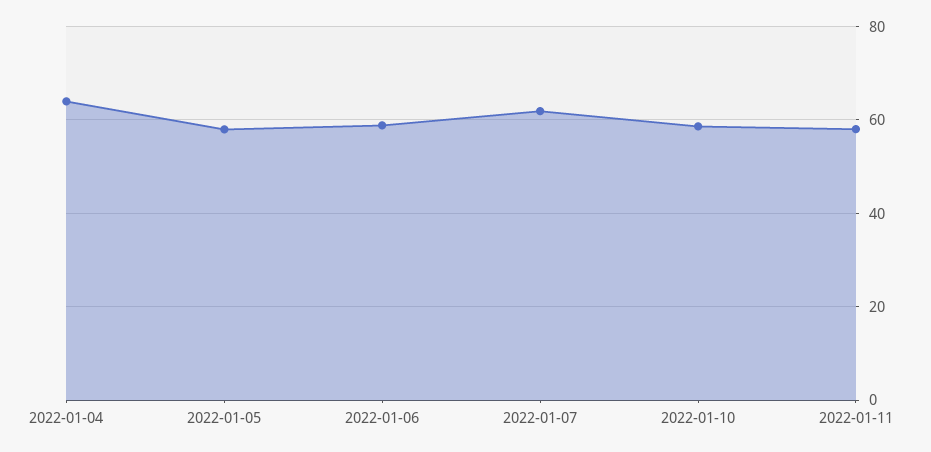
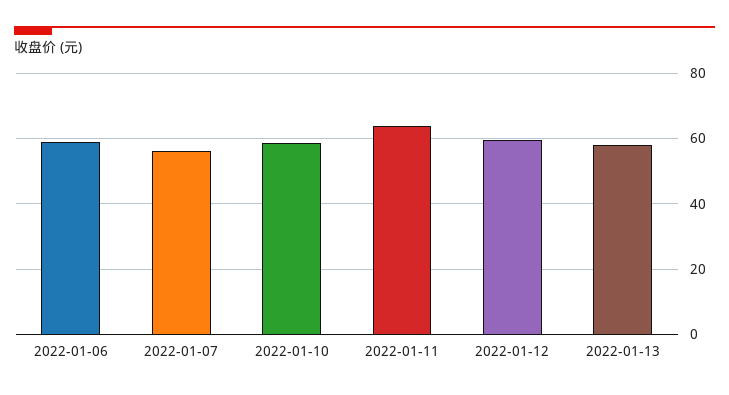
2022-01-04: 64 -> none
2022-01-05: 58 -> none
2022-01-07: 62 -> 56
2022-01-11: 58 -> 64
2022-01-12: none -> 60
2022-01-13: none -> 58

